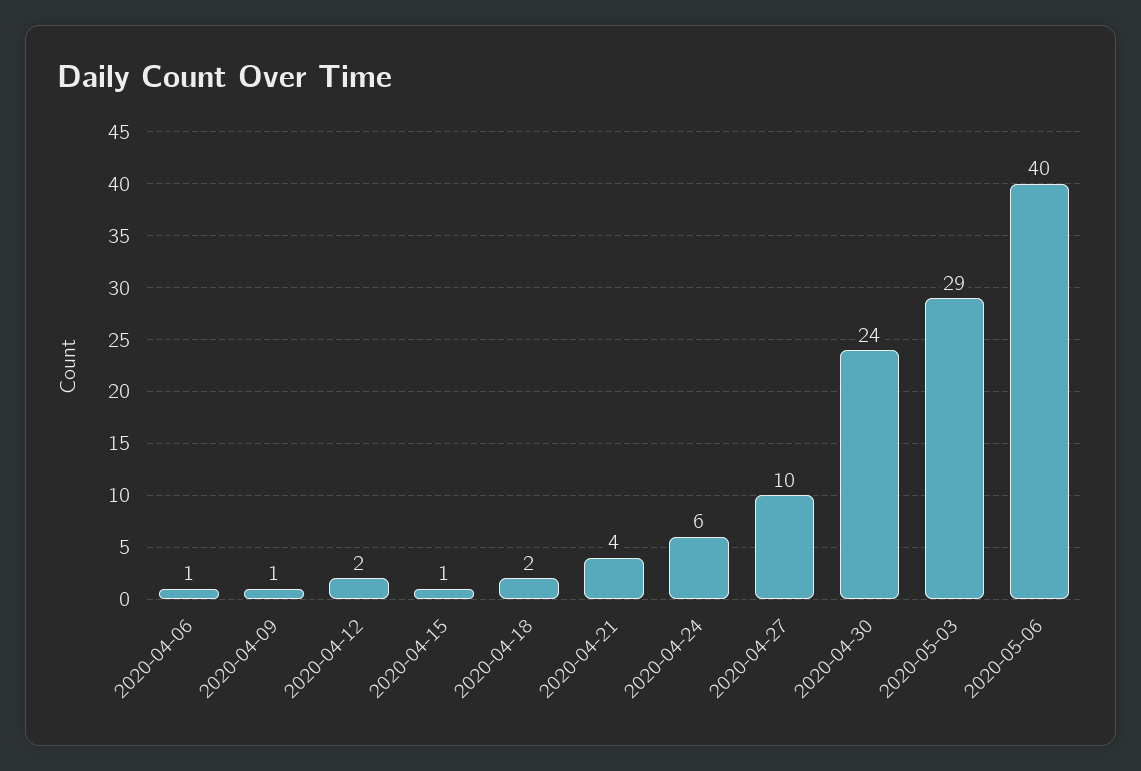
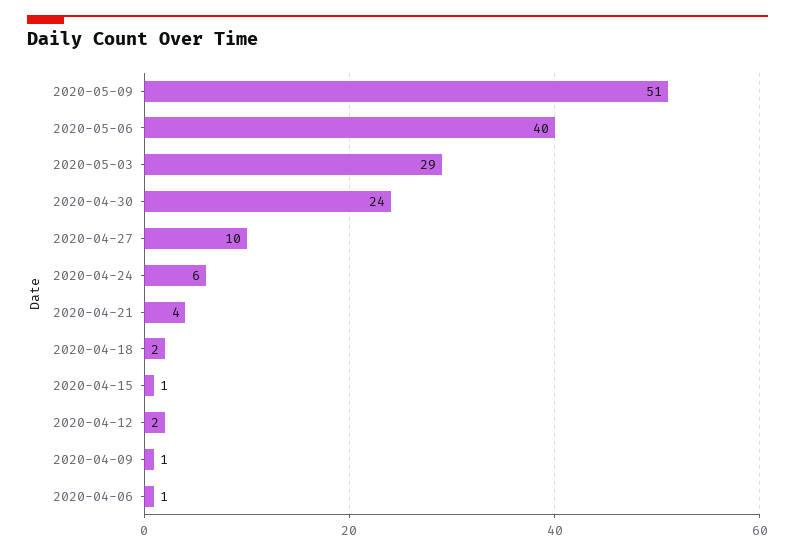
2020-05-09: none -> 51

